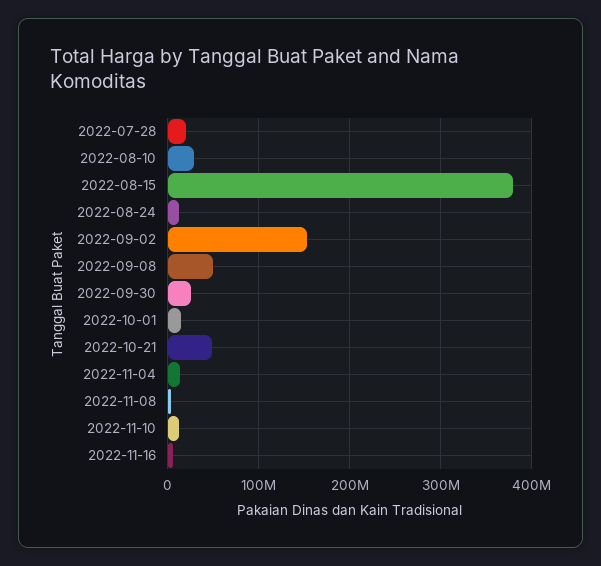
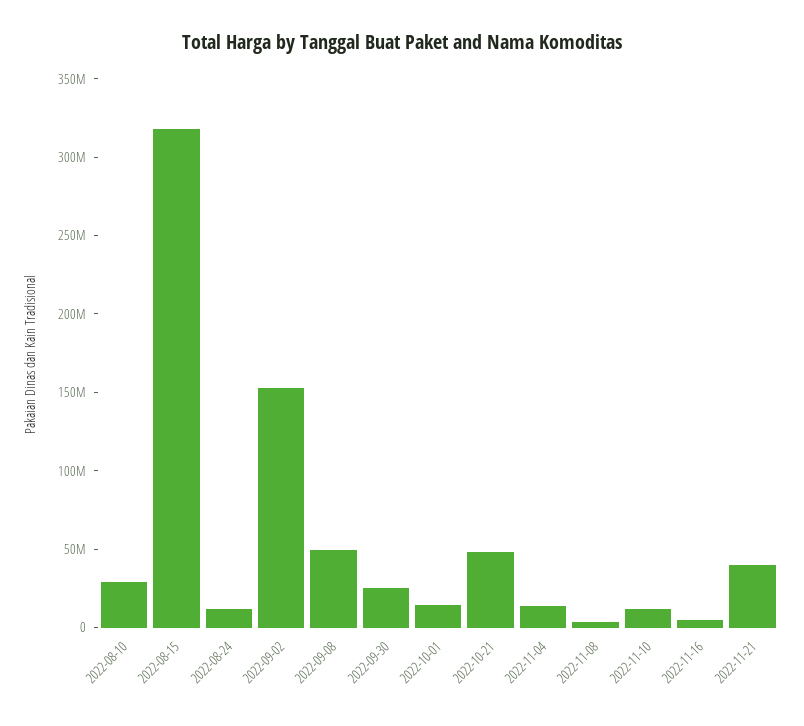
2022-07-28: 20000000 -> none
2022-08-15: 380000000 -> 320000000
2022-11-21: none -> 40000000

